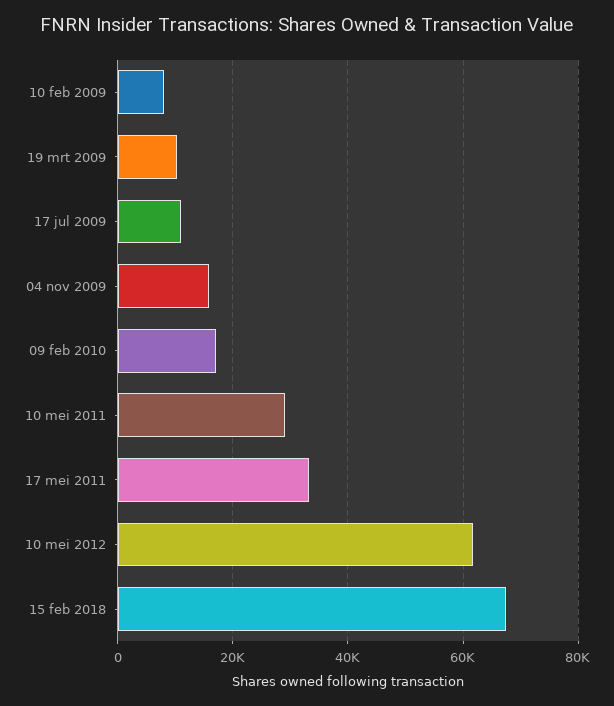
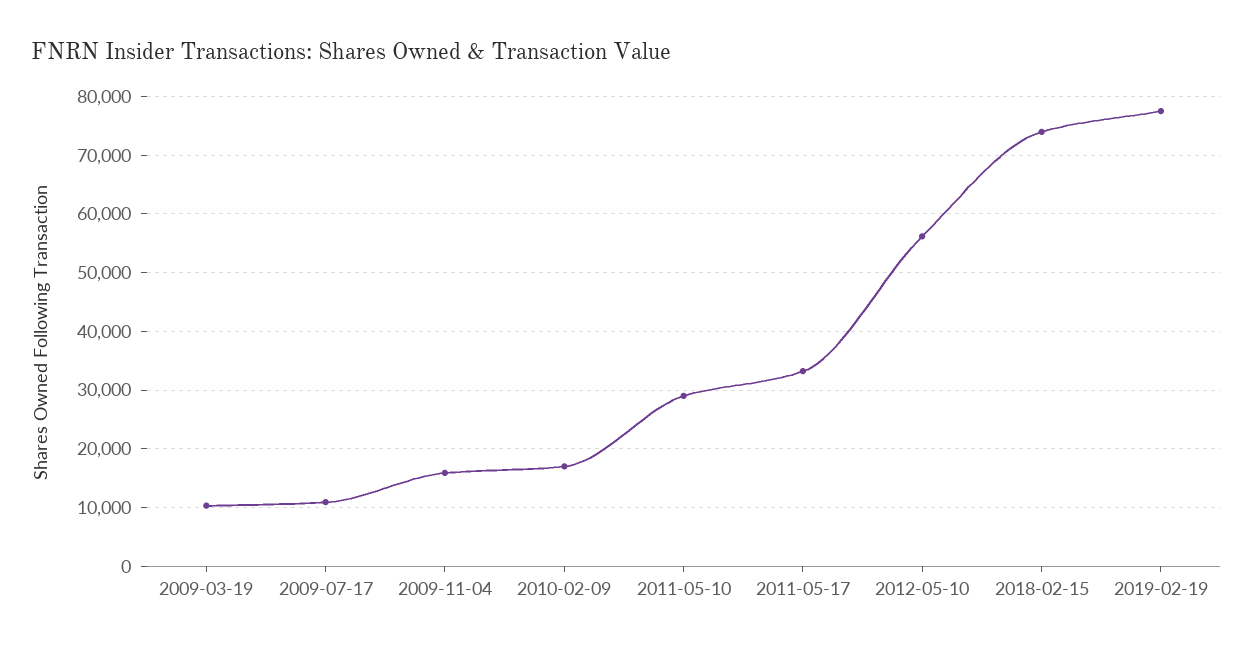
10 feb 2009: 8000 -> none
10 mei 2012: 62000 -> 56000
15 feb 2018: 68000 -> 74000
2019-02-19: none -> 78000

